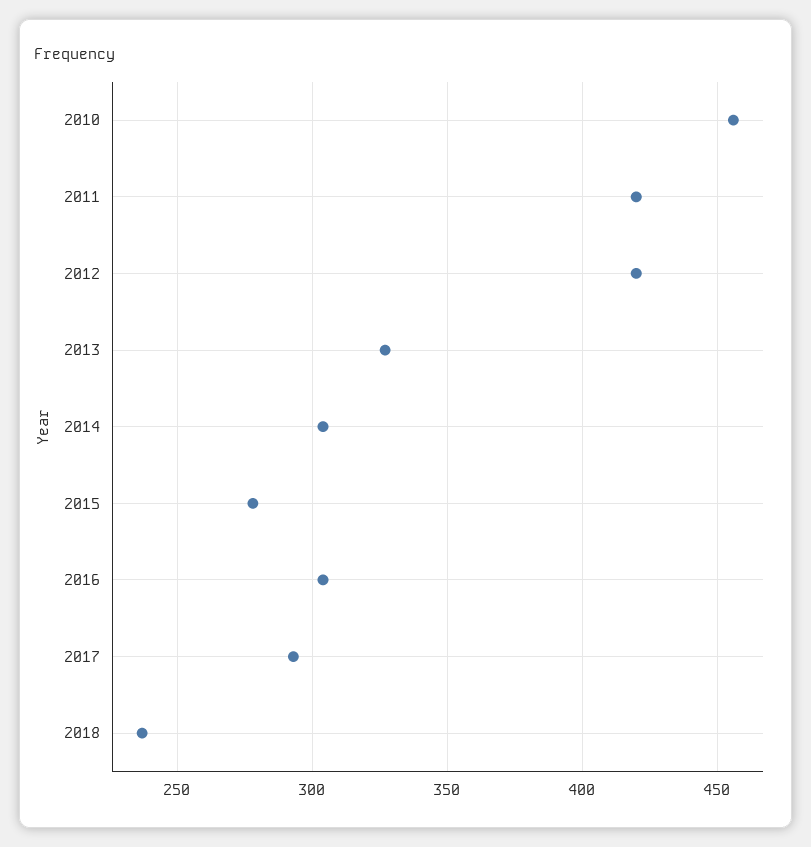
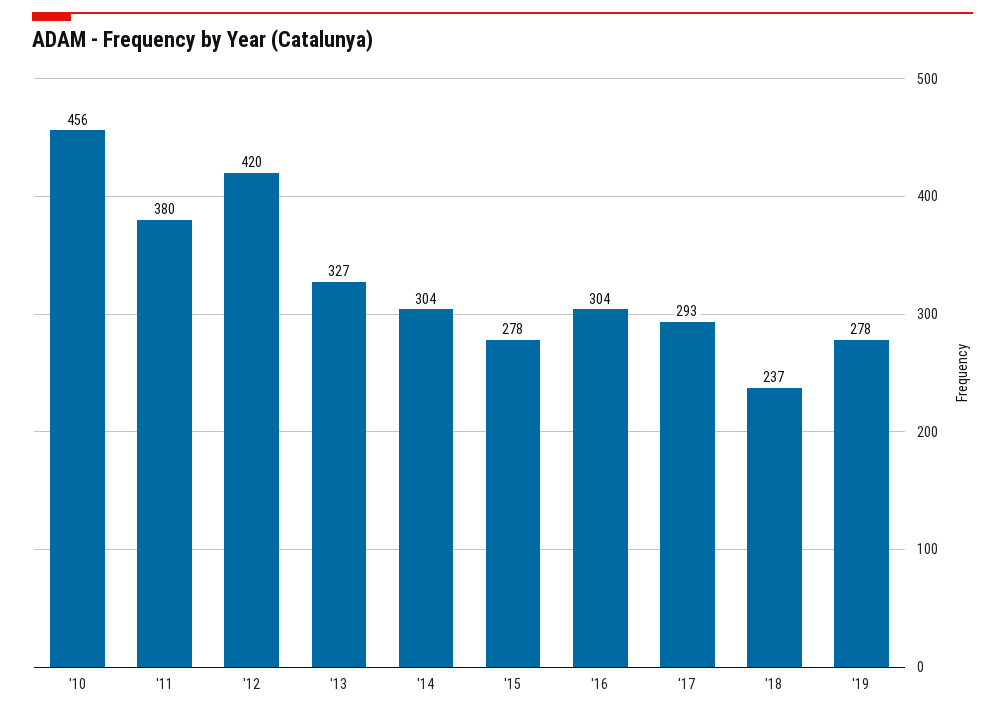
2011: 420 -> 380
'19: none -> 278

